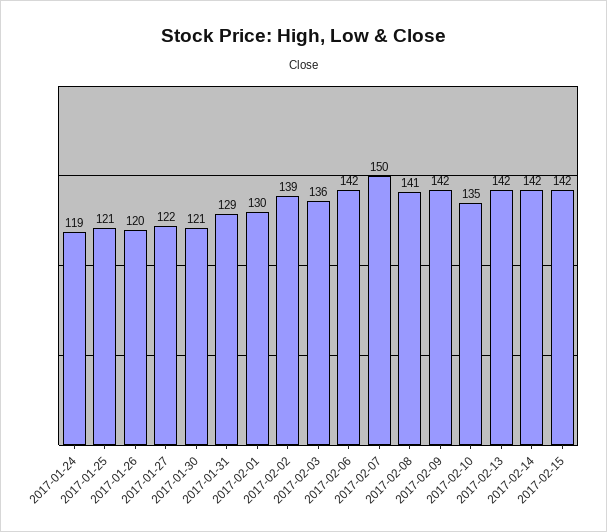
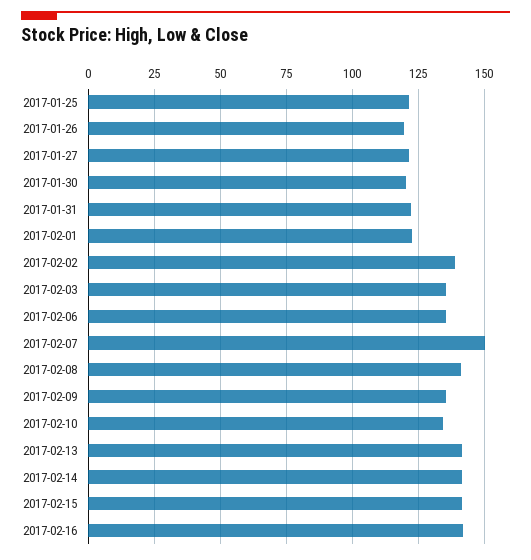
2017-01-24: 119 -> none
2017-01-31: 129 -> 122.5
2017-02-01: 130 -> 122.5
2017-02-06: 142 -> 135
2017-02-09: 142 -> 135
2017-02-16: none -> 142.5

